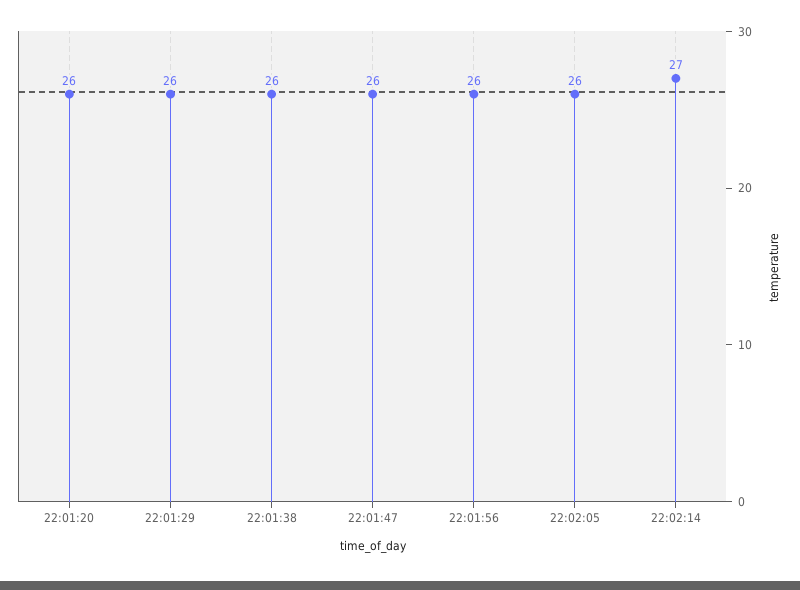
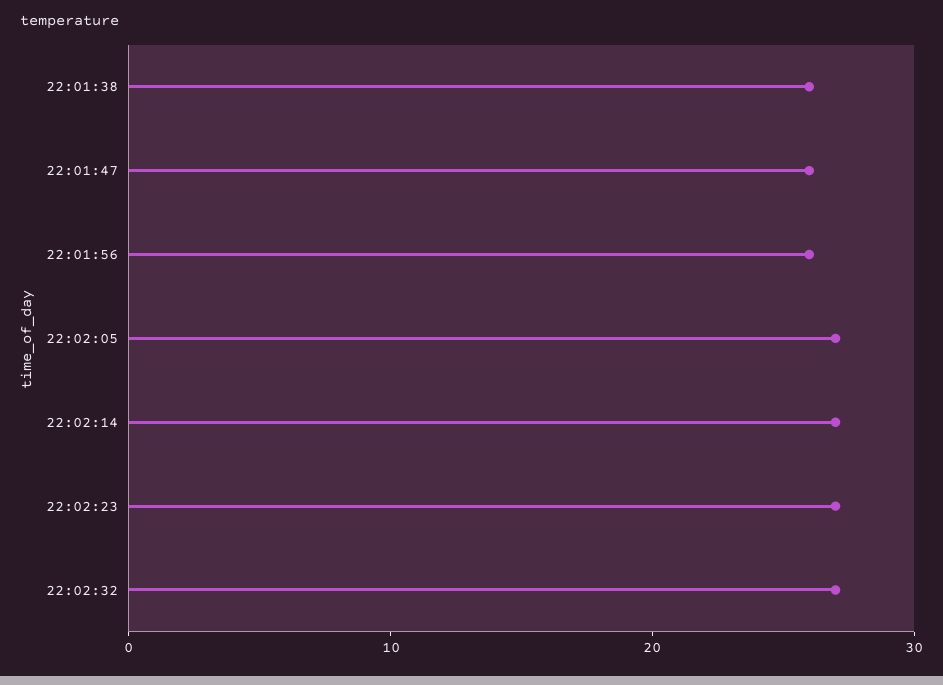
22:01:20: 26 -> none
22:01:29: 26 -> none
22:02:05: 26 -> 27
22:02:23: none -> 27
22:02:32: none -> 27

